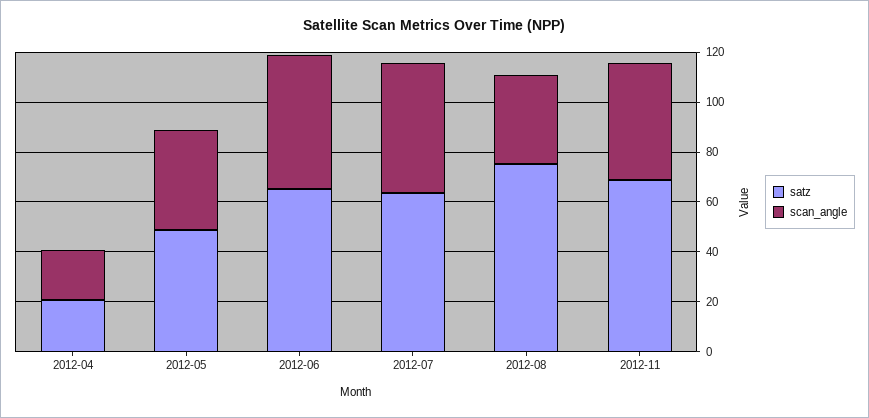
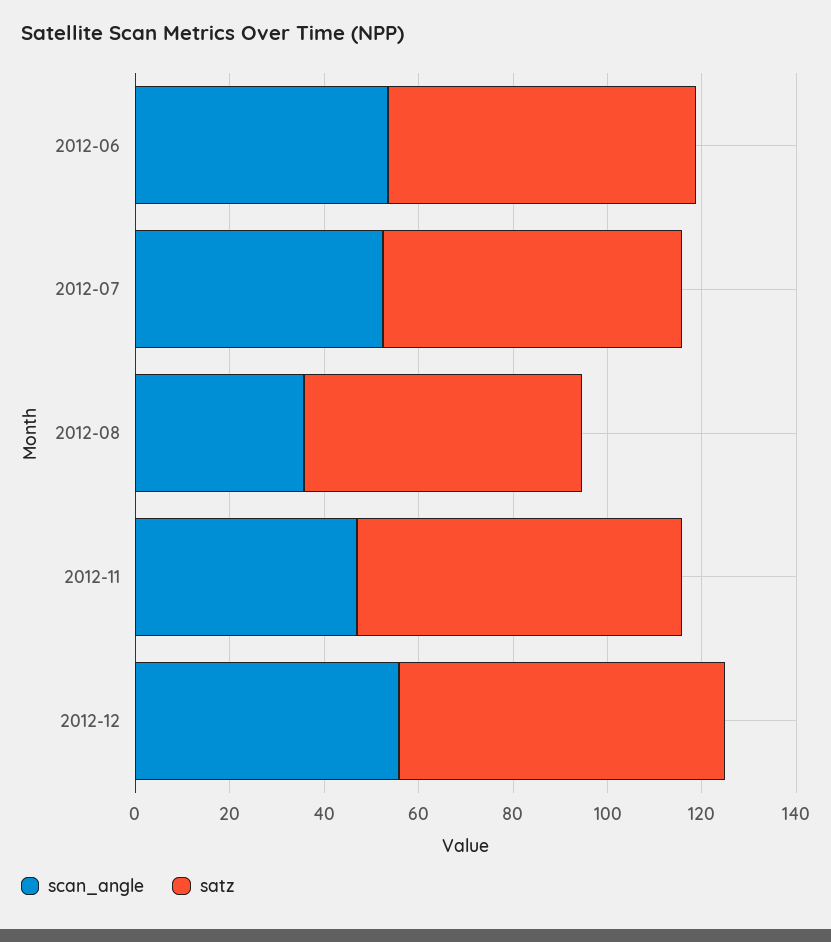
satz, 2012-04: 20 -> none
scan_angle, 2012-04: 20 -> none
satz, 2012-05: 50 -> none
scan_angle, 2012-05: 40 -> none
satz, 2012-08: 75 -> 60
scan_angle, 2012-12: none -> 55
satz, 2012-12: none -> 70

